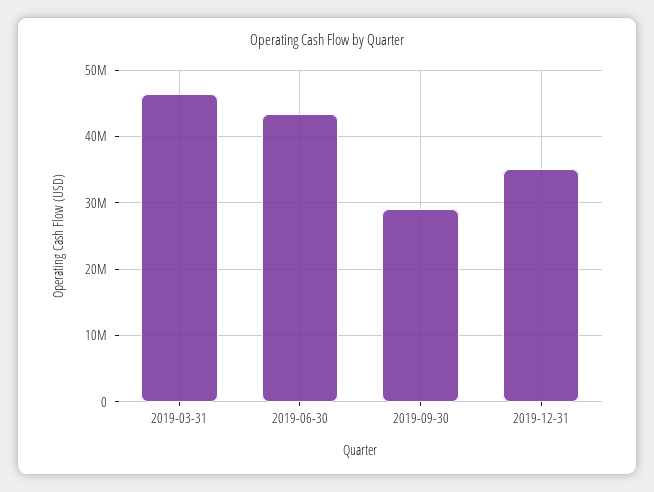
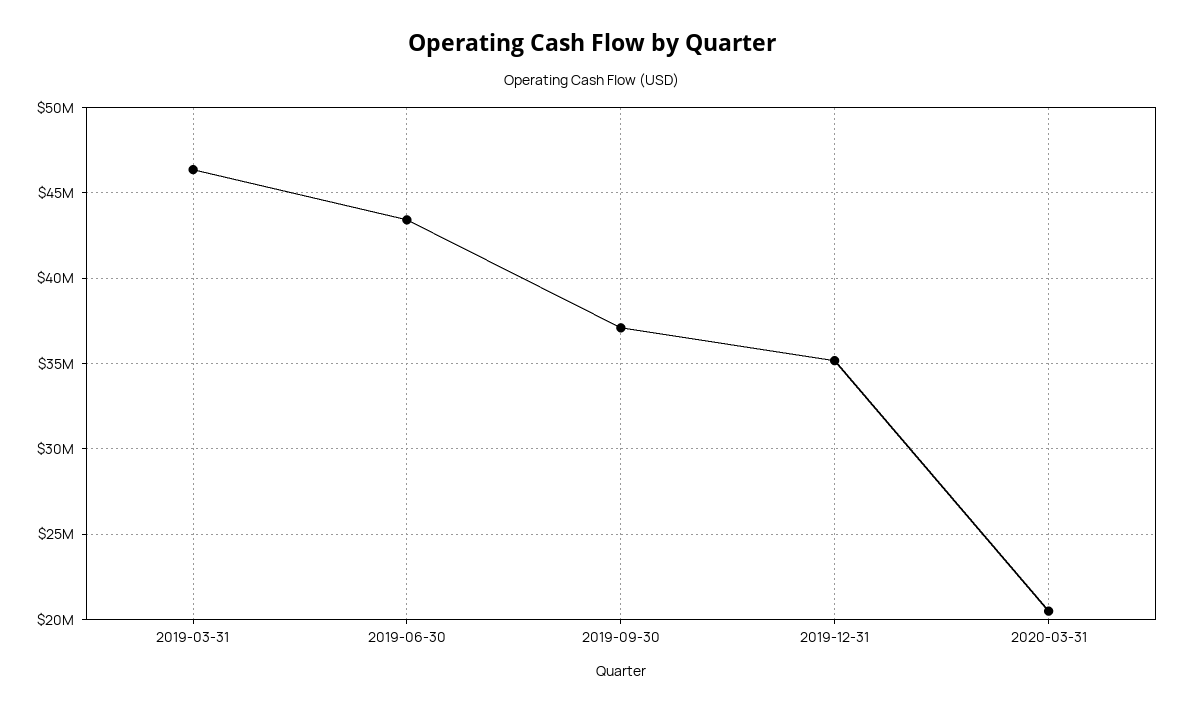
2019-09-30: 29000000 -> 37000000
2020-03-31: none -> 20500000

